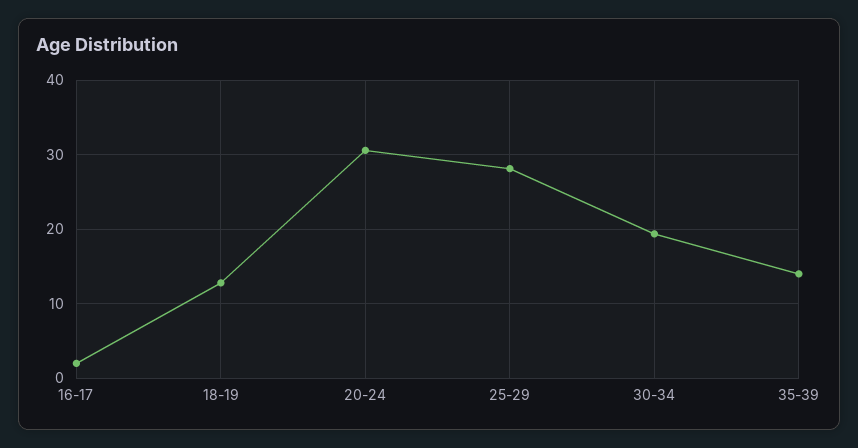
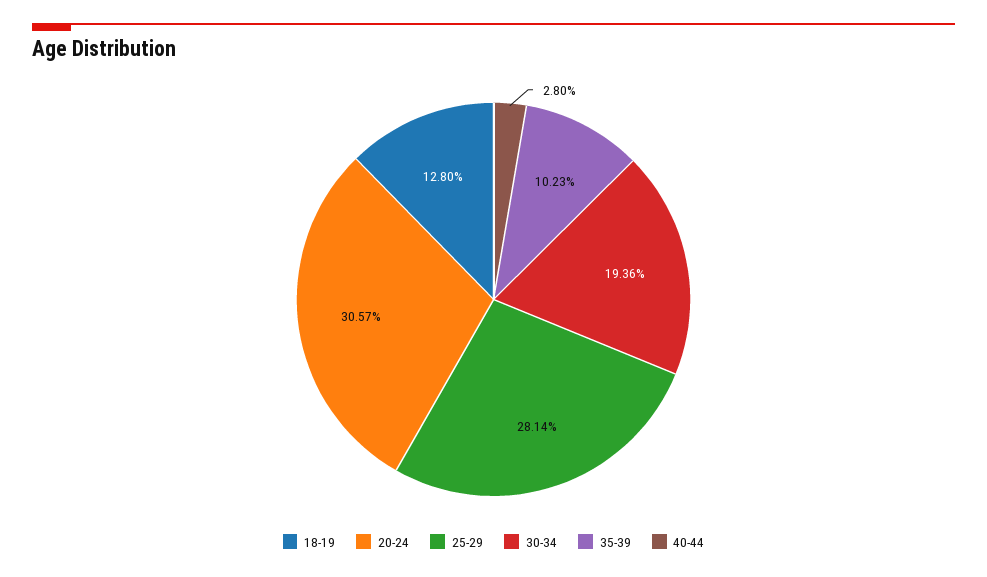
16-17: 2 -> none
35-39: 14 -> 10.23
40-44: none -> 2.8

